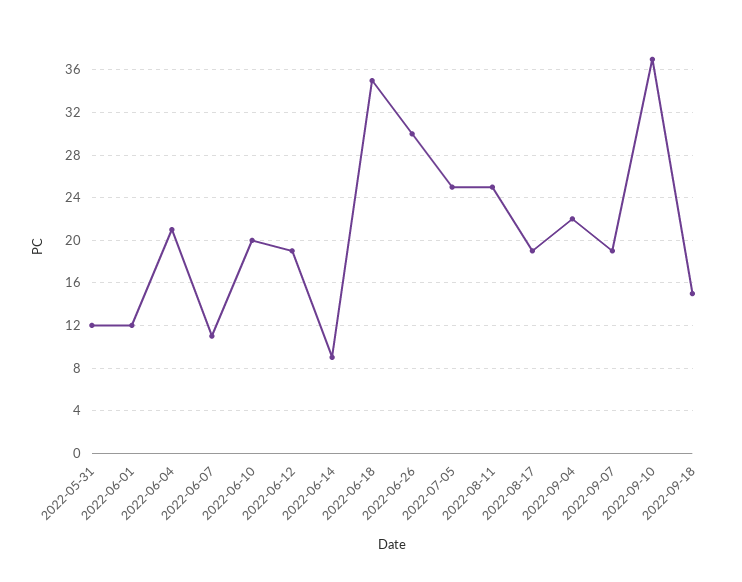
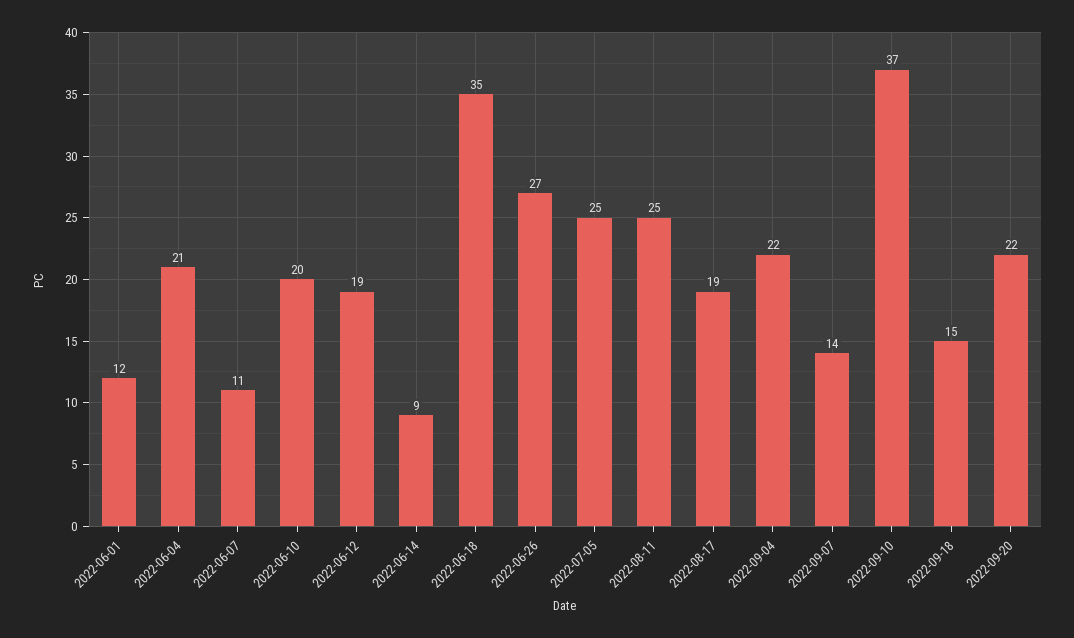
2022-05-31: 12 -> none
2022-06-26: 30 -> 27
2022-09-07: 19 -> 14
2022-09-20: none -> 22

